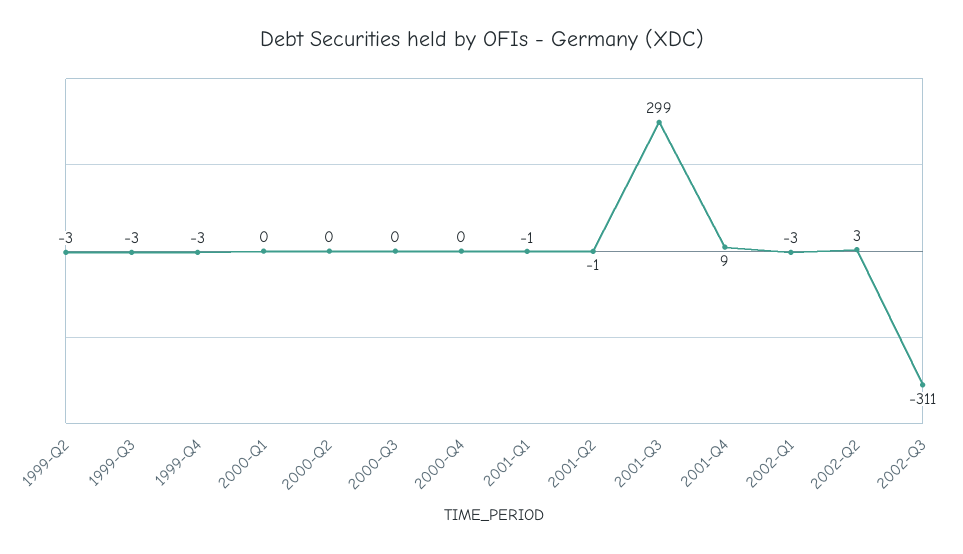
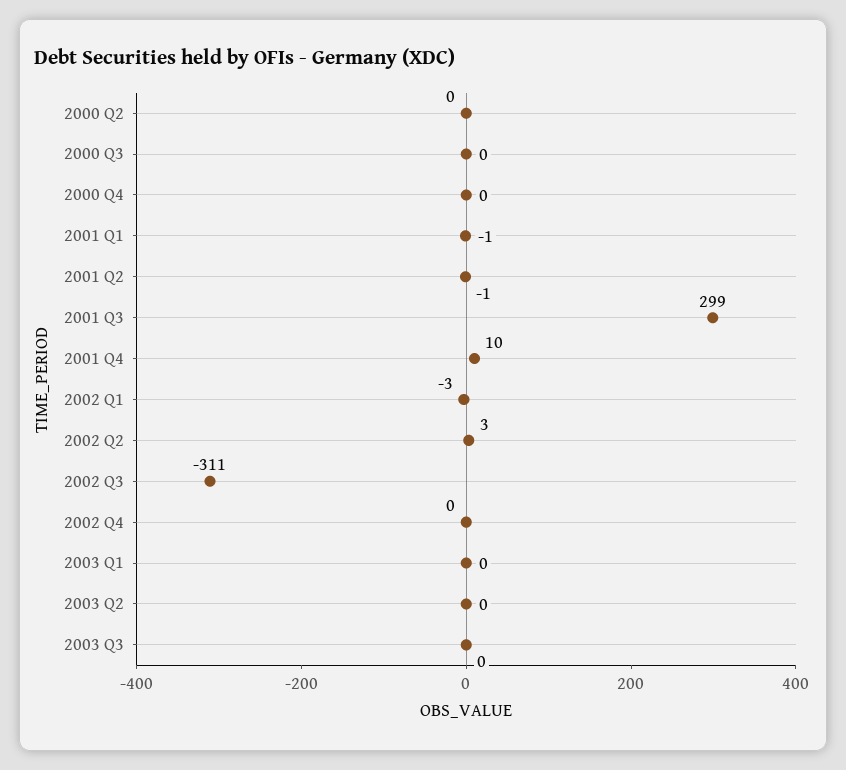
1999-Q2: -3 -> none
1999-Q3: -3 -> none
1999-Q4: -3 -> none
2000-Q1: 0 -> none
2001-Q4: 9 -> 10
2002 Q4: none -> 0
2003 Q1: none -> 0
2003 Q2: none -> 0
2003 Q3: none -> 0

